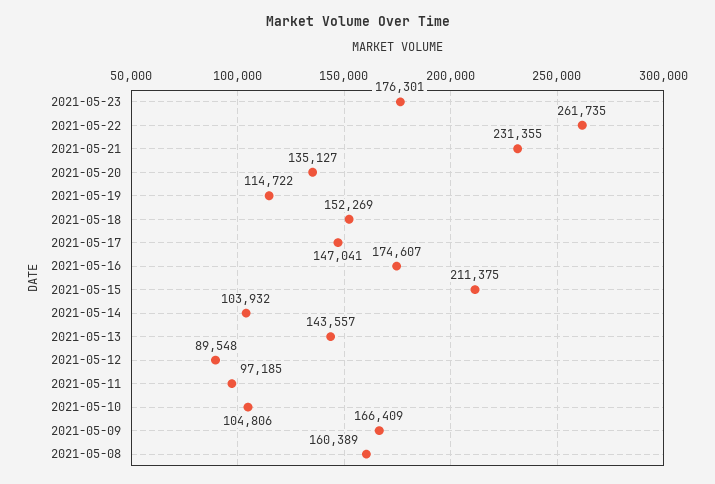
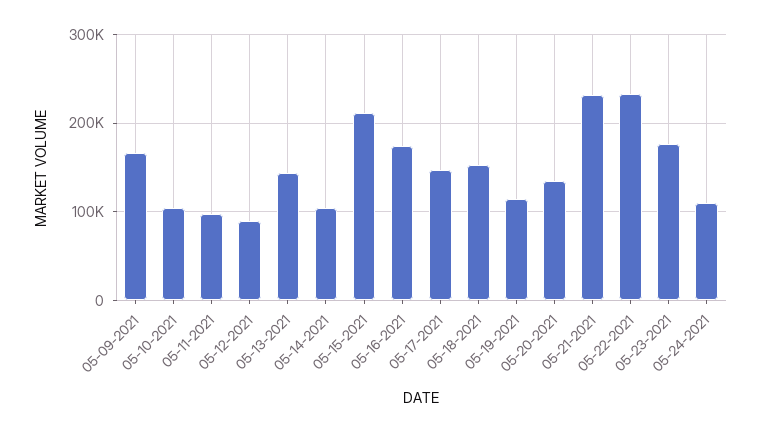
2021-05-22: 261735 -> 230000
2021-05-08: 160389 -> none
05-24-2021: none -> 110000

